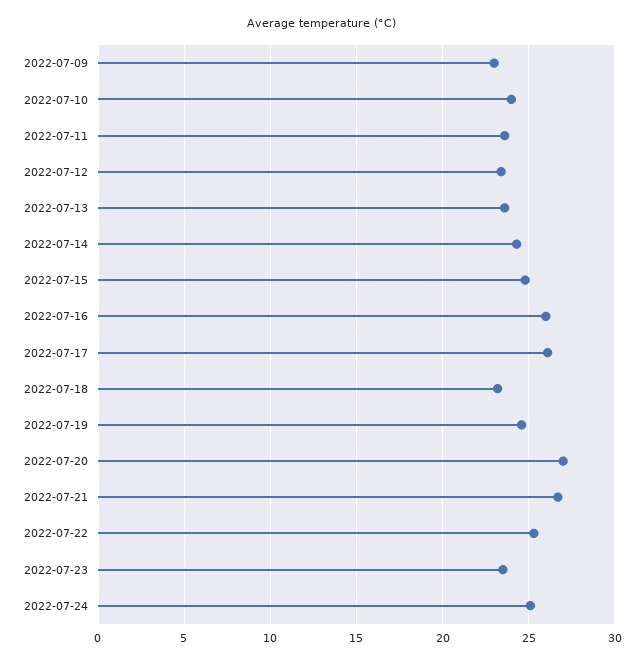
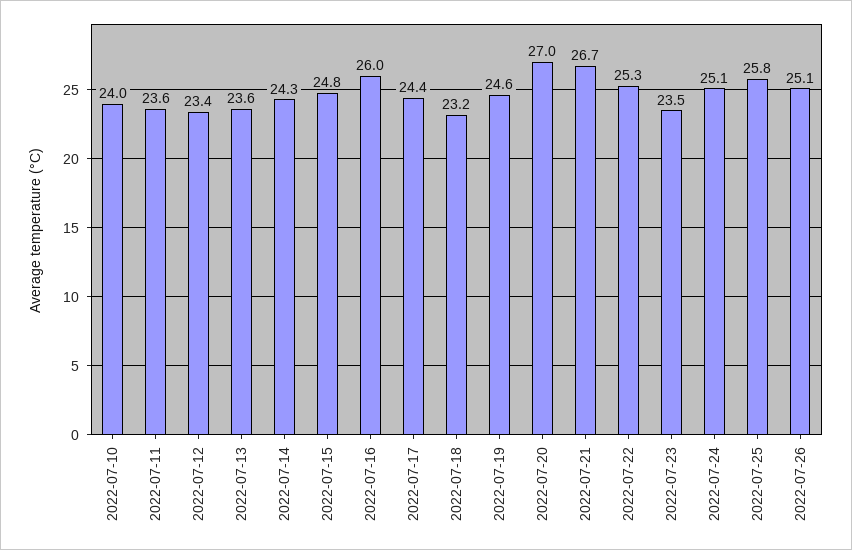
2022-07-09: 23 -> none
2022-07-17: 26 -> 24.4
2022-07-25: none -> 25.8
2022-07-26: none -> 25.1

